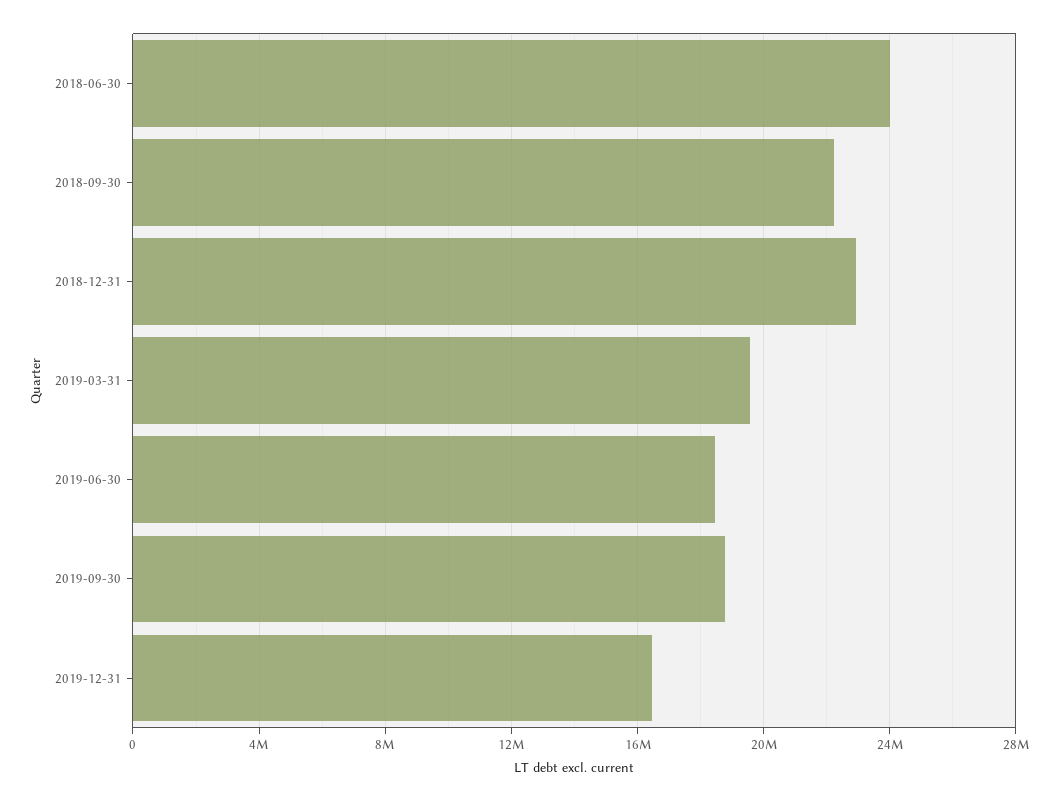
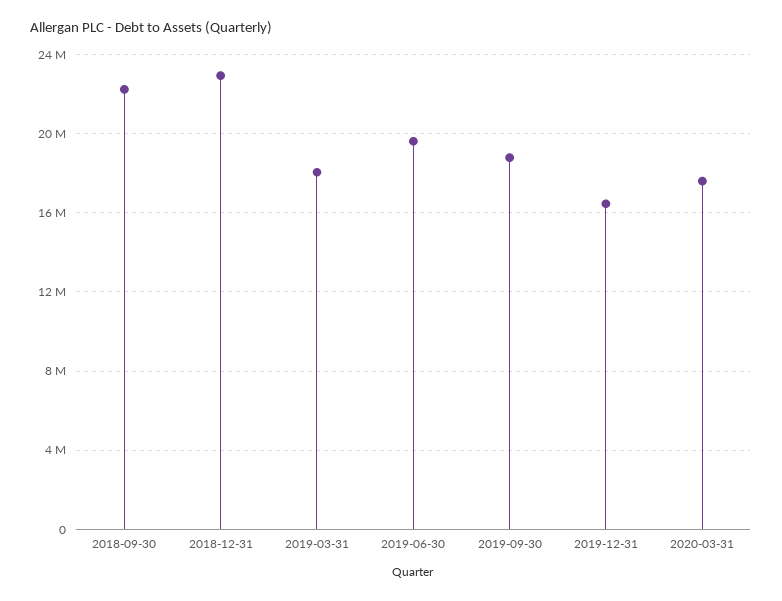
2018-06-30: 24000000 -> none
2019-03-31: 19500000 -> 18000000
2019-06-30: 18500000 -> 19500000
2020-03-31: none -> 17500000

